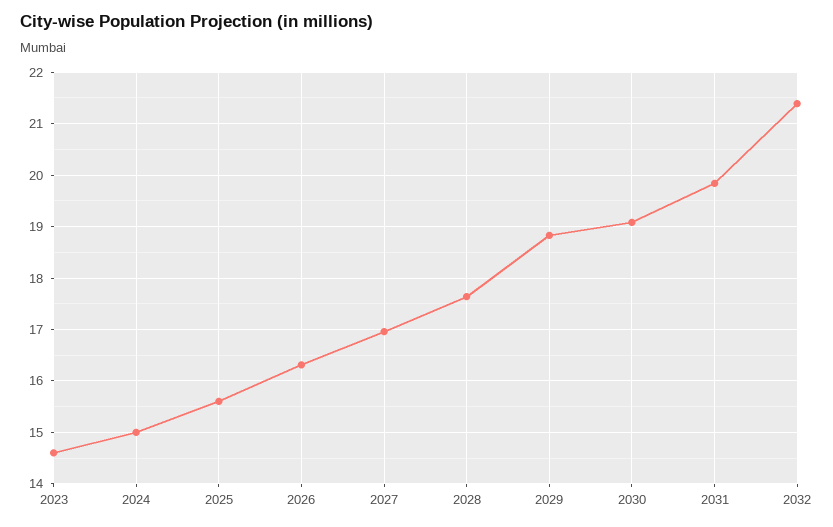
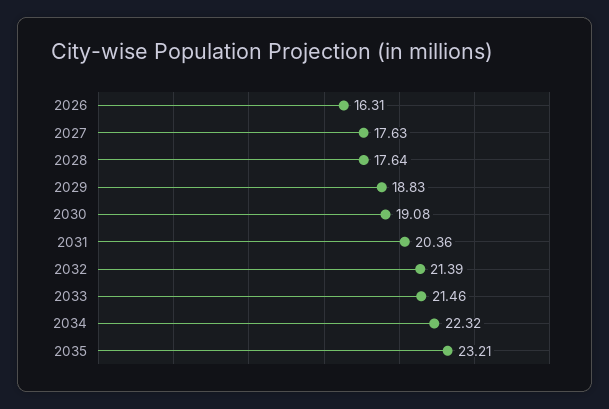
2023: 14.6 -> none
2024: 15 -> none
2025: 15.6 -> none
2027: 17 -> 17.63
2031: 19.8 -> 20.36
2033: none -> 21.46
2034: none -> 22.32
2035: none -> 23.21

